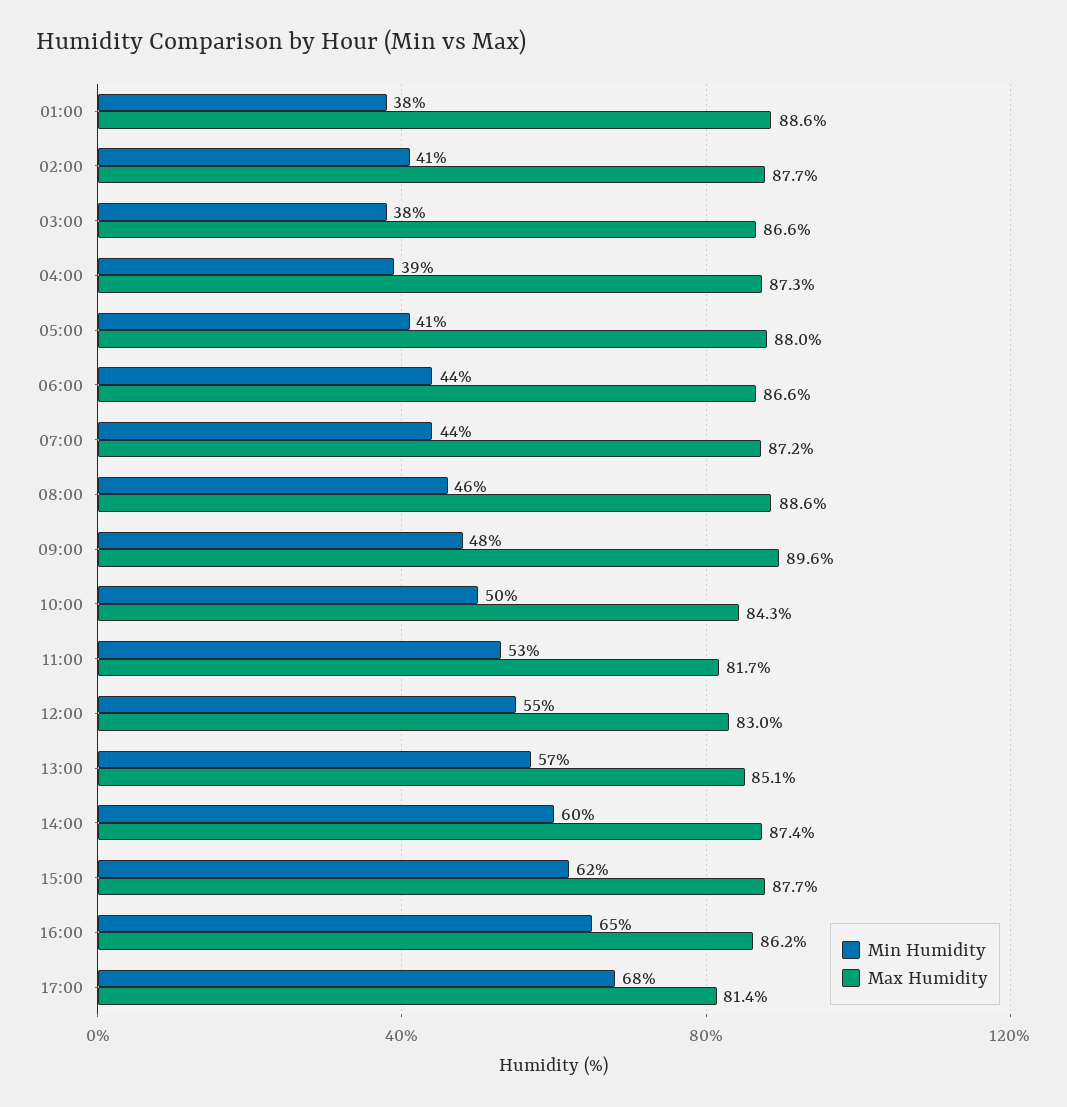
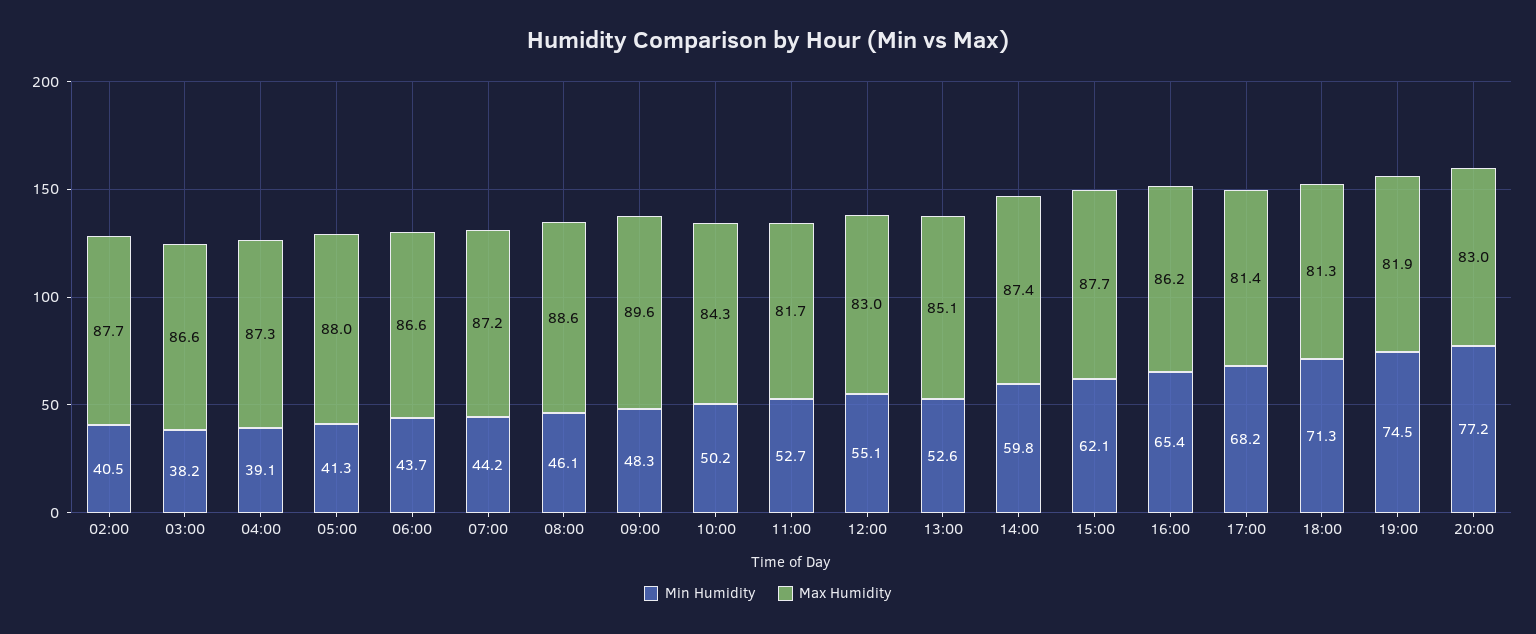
Min Humidity, 01:00: 38 -> none
Max Humidity, 01:00: 88.6 -> none
Min Humidity, 13:00: 57 -> 52.6
Min Humidity, 18:00: none -> 71.3
Max Humidity, 18:00: none -> 81.3
Min Humidity, 19:00: none -> 74.5
Max Humidity, 19:00: none -> 81.9
Min Humidity, 20:00: none -> 77.2
Max Humidity, 20:00: none -> 83

